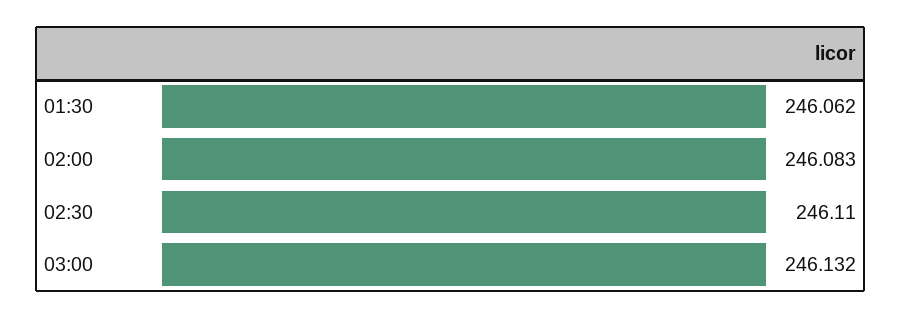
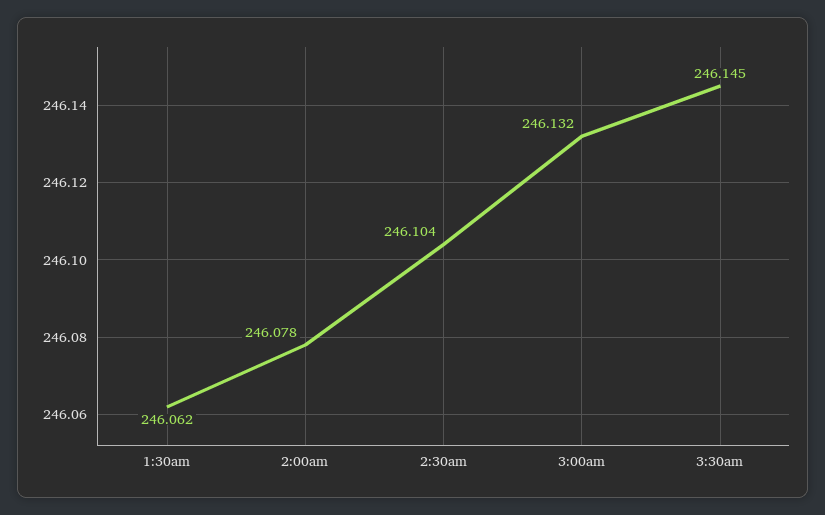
02:00: 246.083 -> 246.078
02:30: 246.11 -> 246.104
3:30am: none -> 246.145

